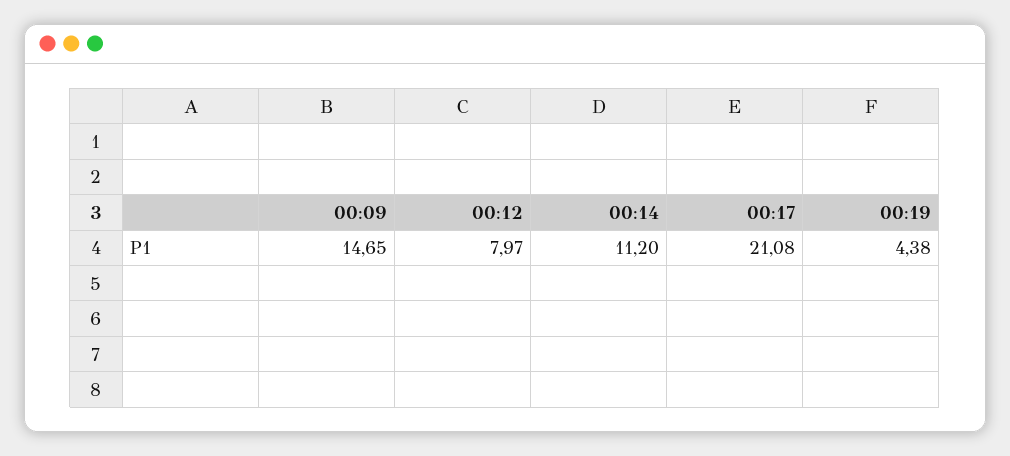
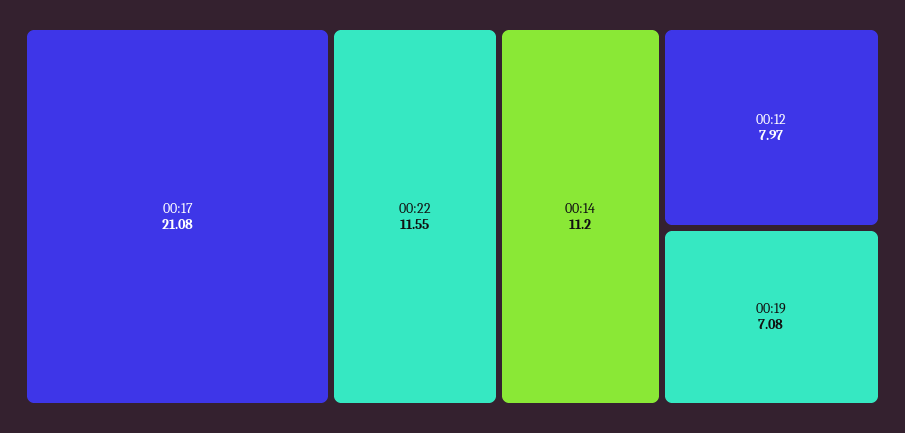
00:09: 14.65 -> none
00:19: 4.38 -> 7.08
00:22: none -> 11.55

